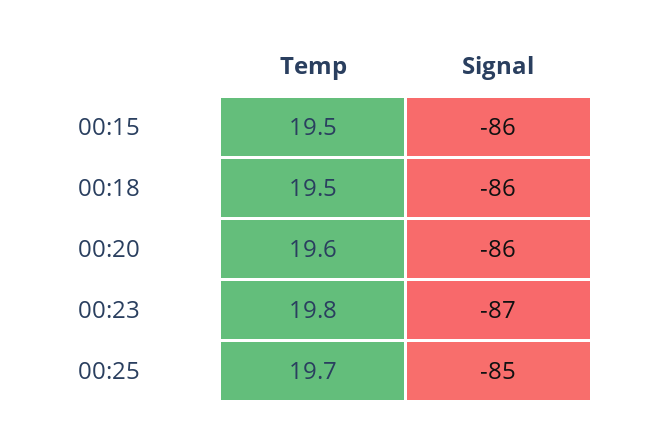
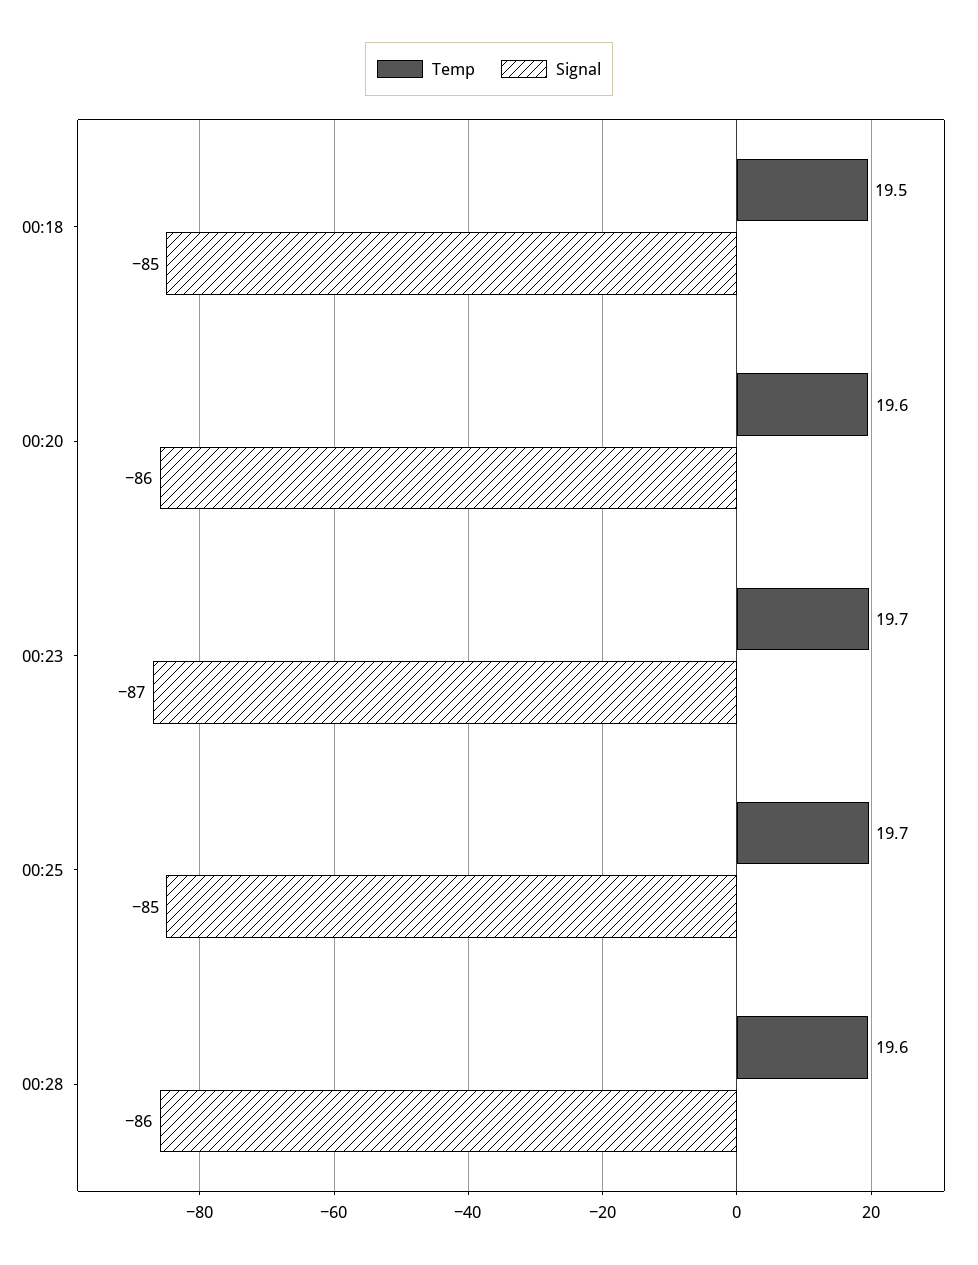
Temp, 00:15: 19.5 -> none
Signal, 00:15: -86 -> none
Signal, 00:18: -86 -> -85
Temp, 00:23: 19.8 -> 19.7
Temp, 00:28: none -> 19.6
Signal, 00:28: none -> -86

